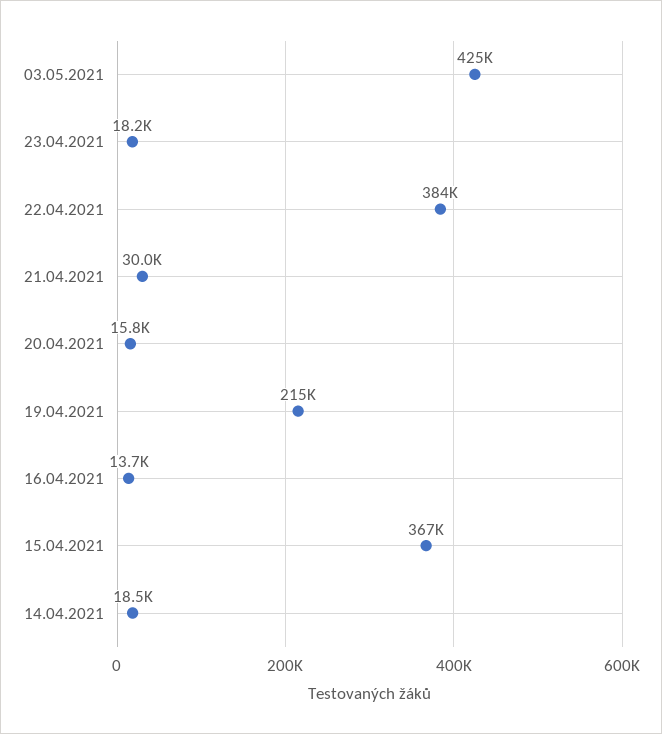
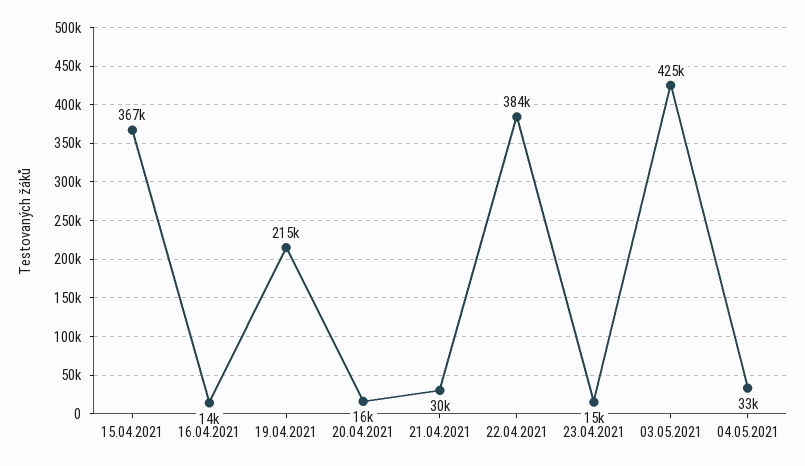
23.04.2021: 18200 -> 15000
14.04.2021: 18500 -> none
04.05.2021: none -> 33000

